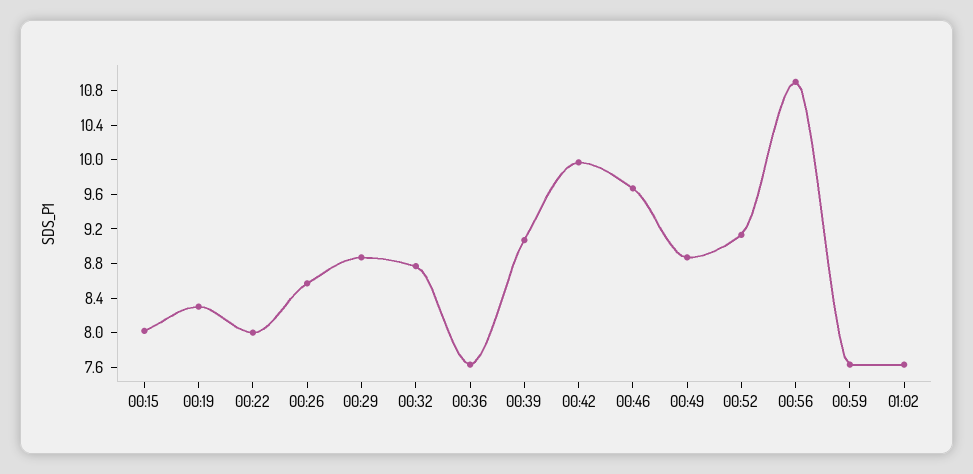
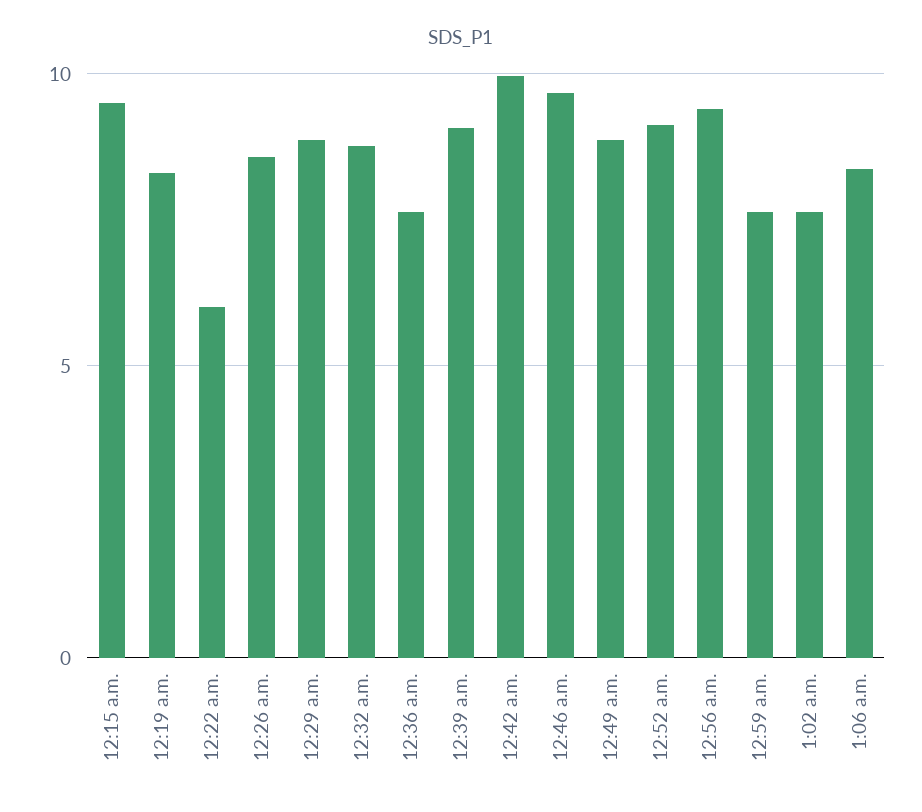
00:15: 8 -> 9.5
00:22: 8 -> 6
00:56: 10.9 -> 9.5
1:06 a.m.: none -> 8.5

